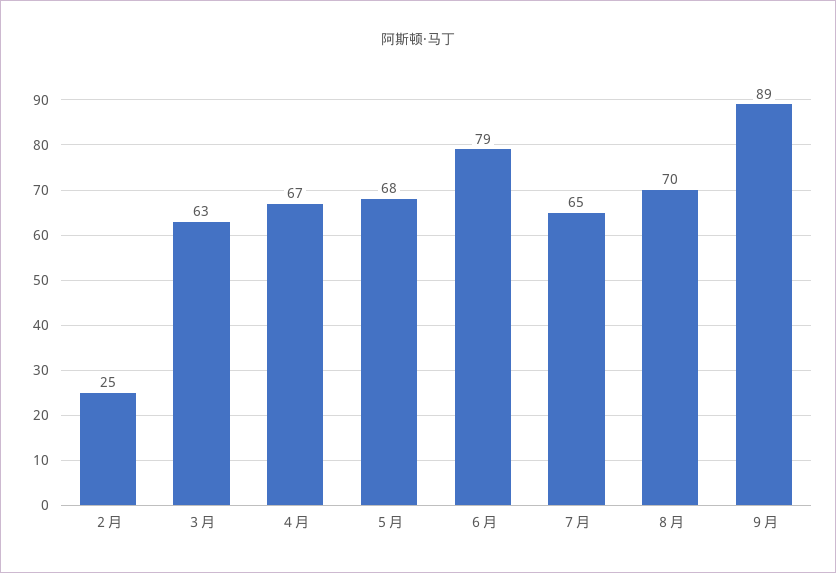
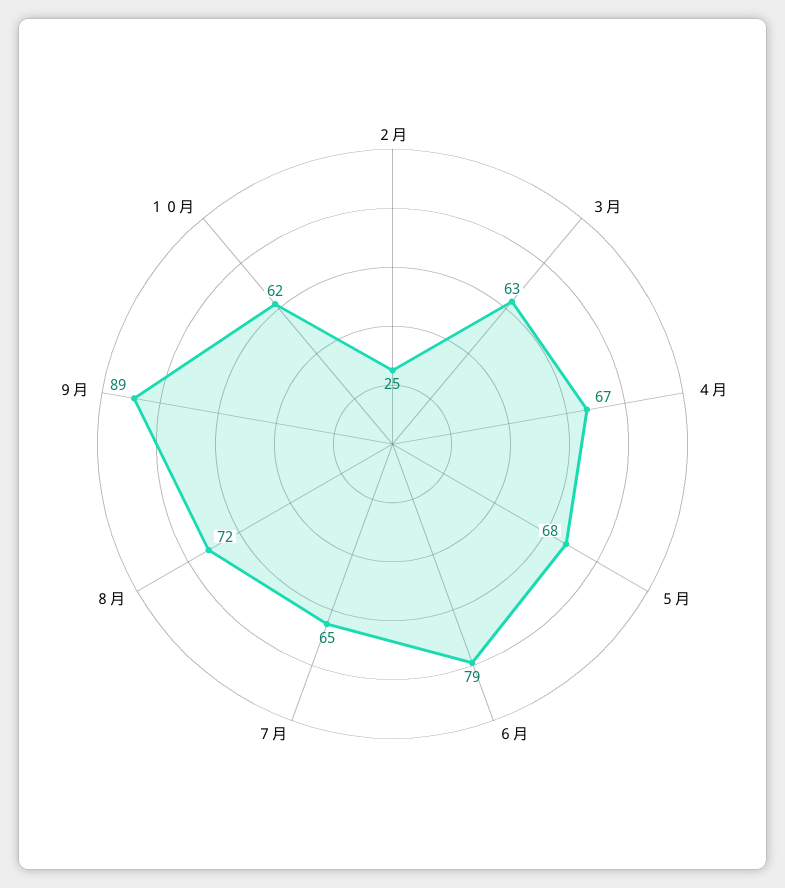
８月: 70 -> 72
１０月: none -> 62

